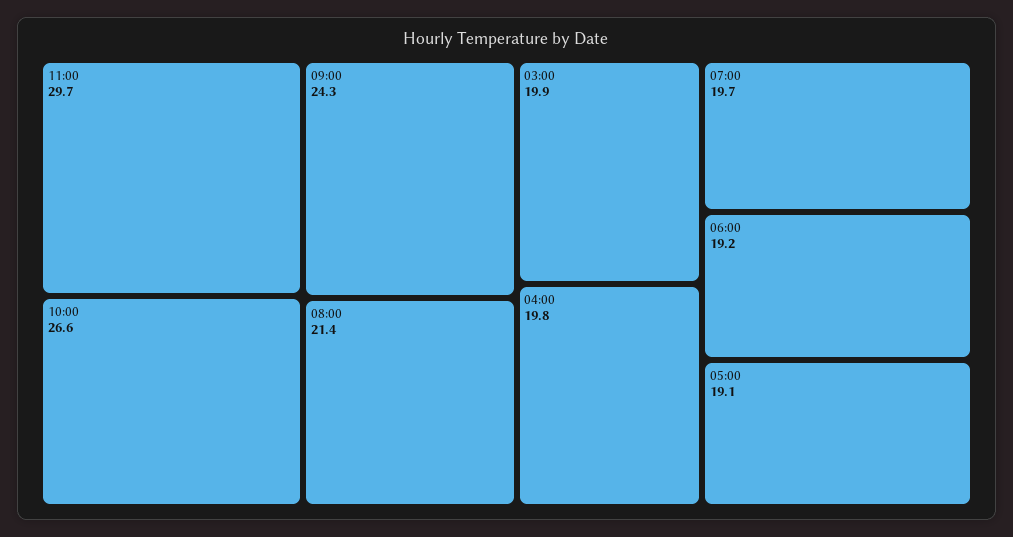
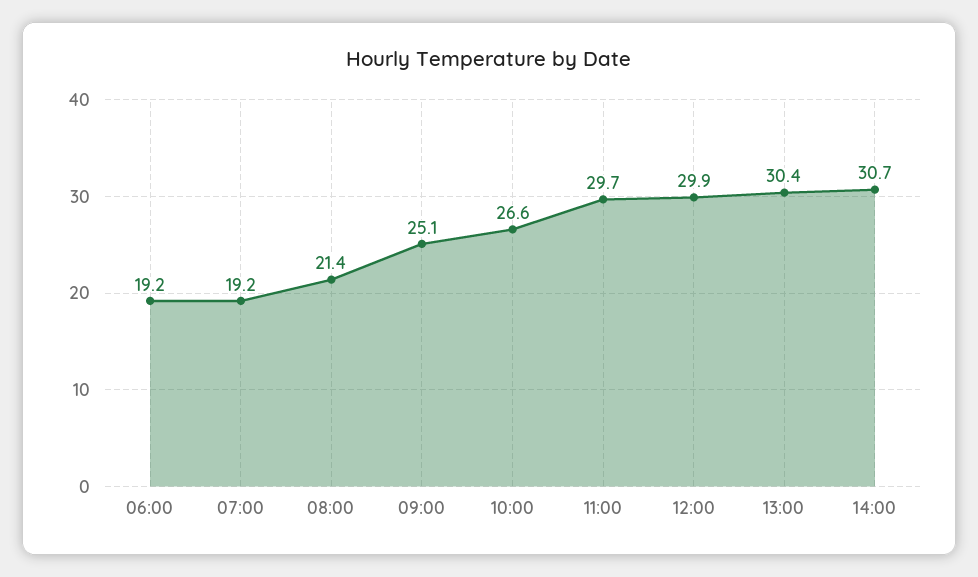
09:00: 24.3 -> 25.1
03:00: 19.9 -> none
04:00: 19.8 -> none
07:00: 19.7 -> 19.2
05:00: 19.1 -> none
12:00: none -> 29.9
13:00: none -> 30.4
14:00: none -> 30.7

